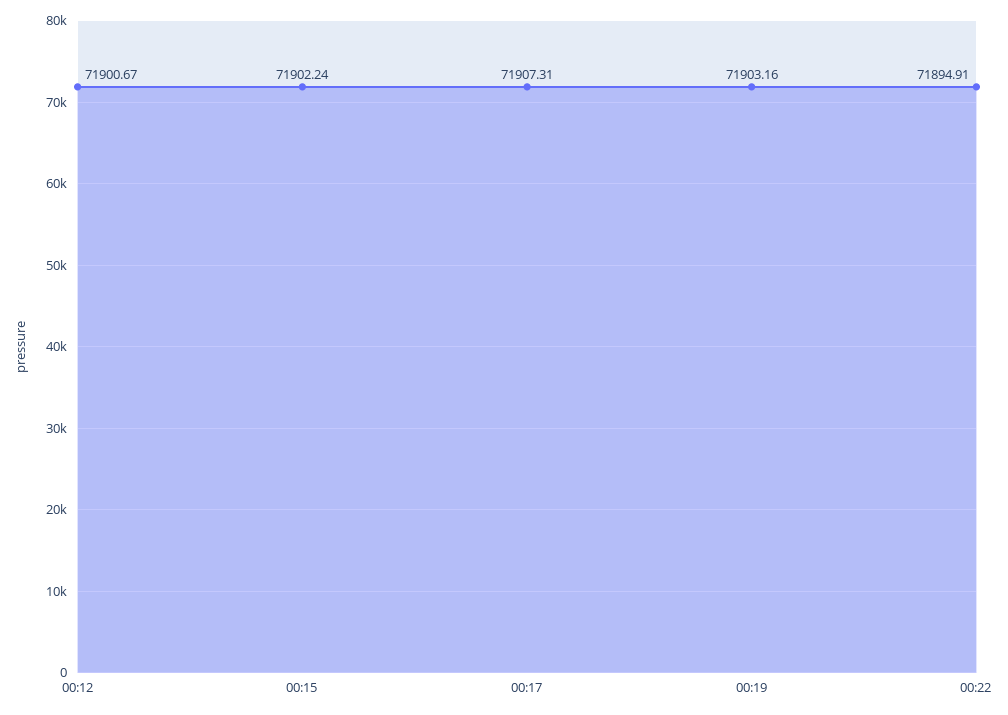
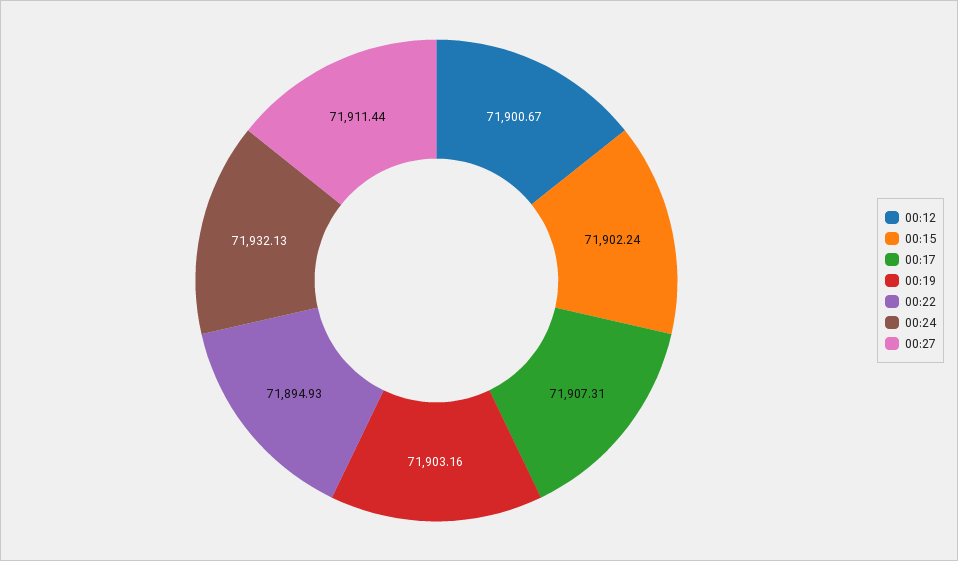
00:22: 71894.91 -> 71894.93
00:24: none -> 71932.13
00:27: none -> 71911.44

